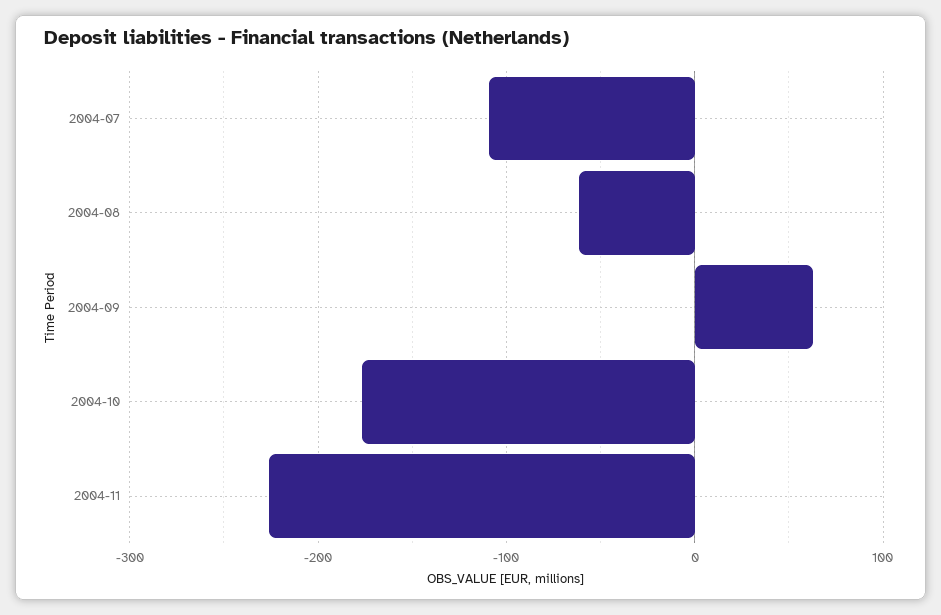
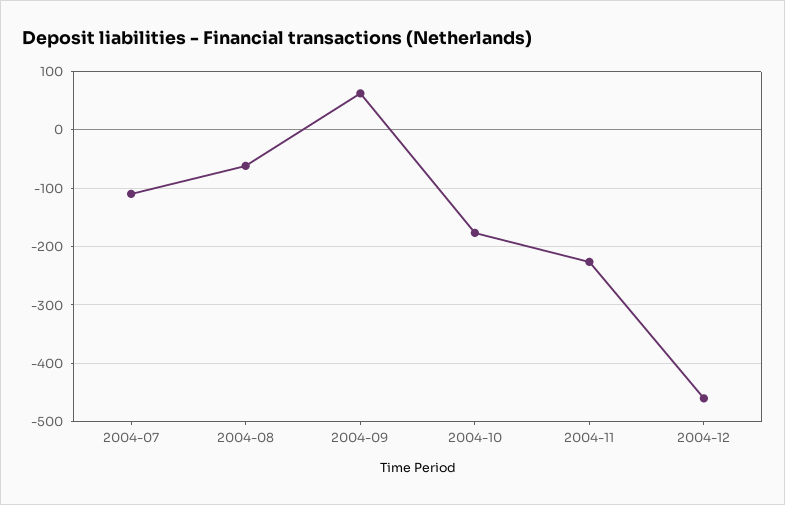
2004-12: none -> -460

